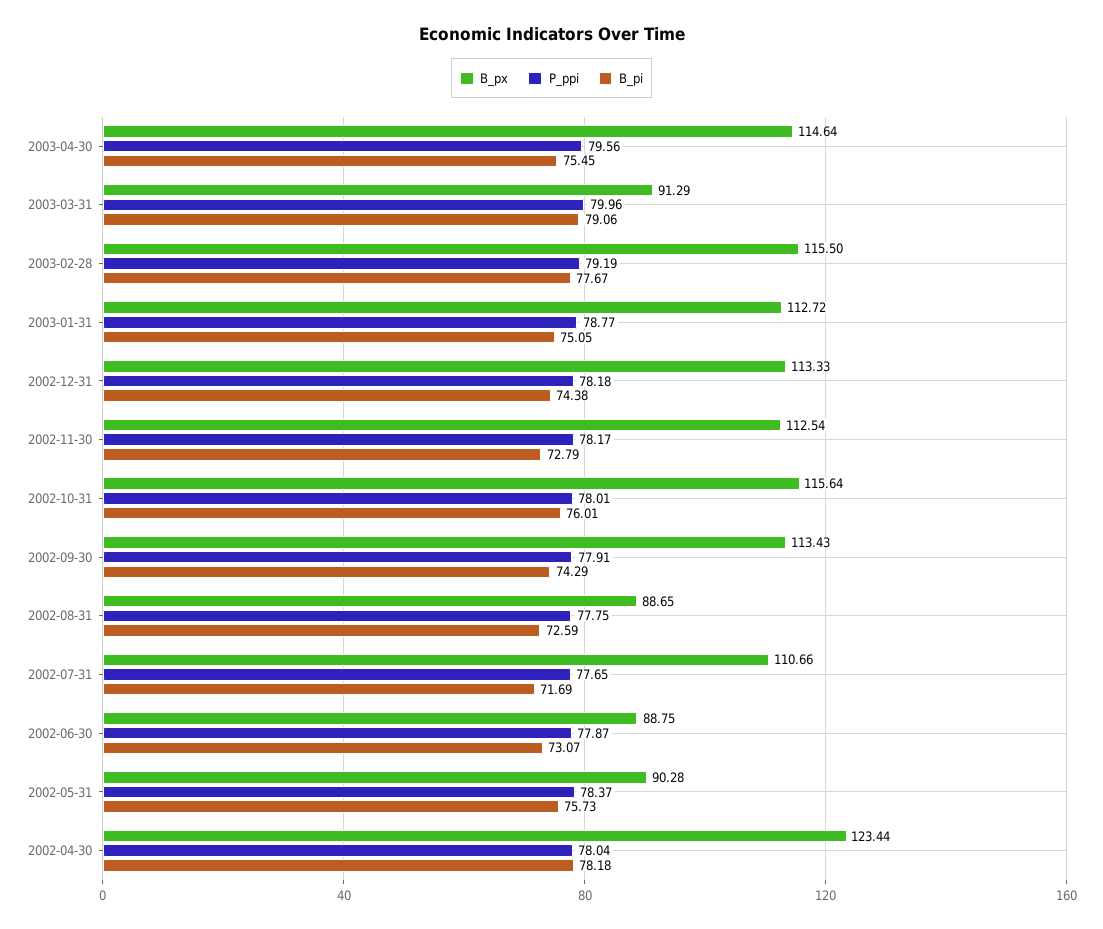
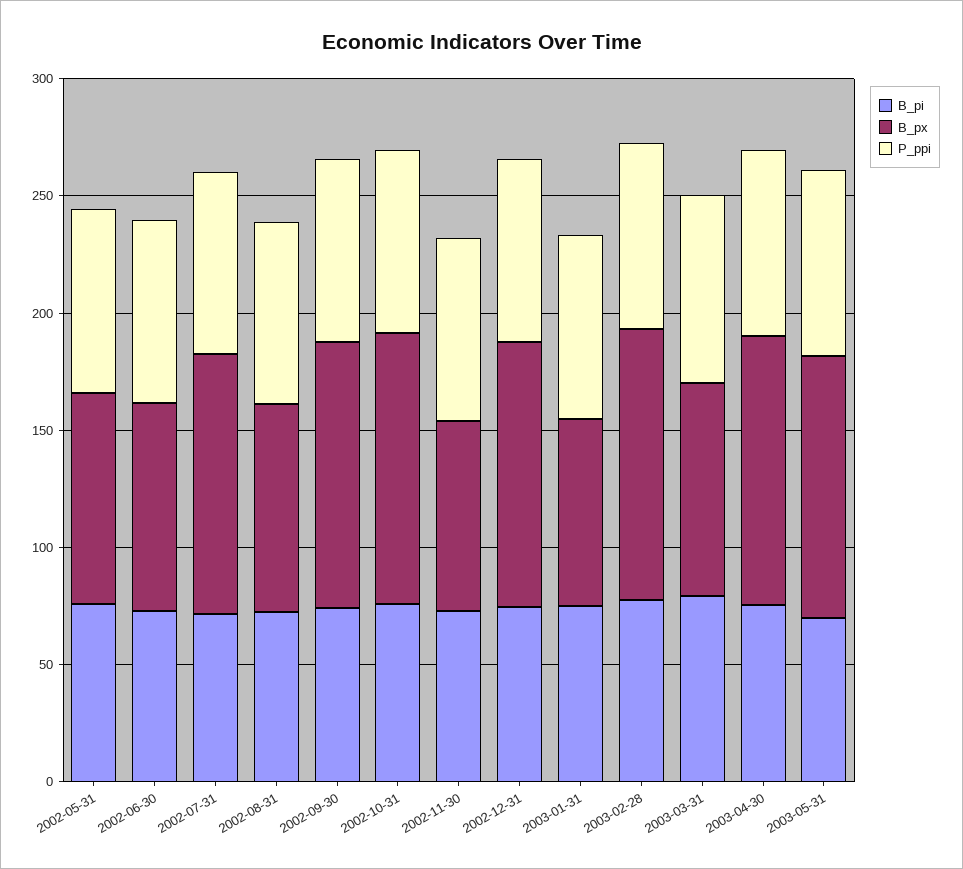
B_px, 2003-01-31: 112.72 -> 80
B_px, 2002-11-30: 112.54 -> 80
B_px, 2002-04-30: 123.44 -> none
P_ppi, 2002-04-30: 78.04 -> none
B_pi, 2002-04-30: 78.18 -> none
B_pi, 2003-05-31: none -> 70
B_px, 2003-05-31: none -> 110
P_ppi, 2003-05-31: none -> 80

